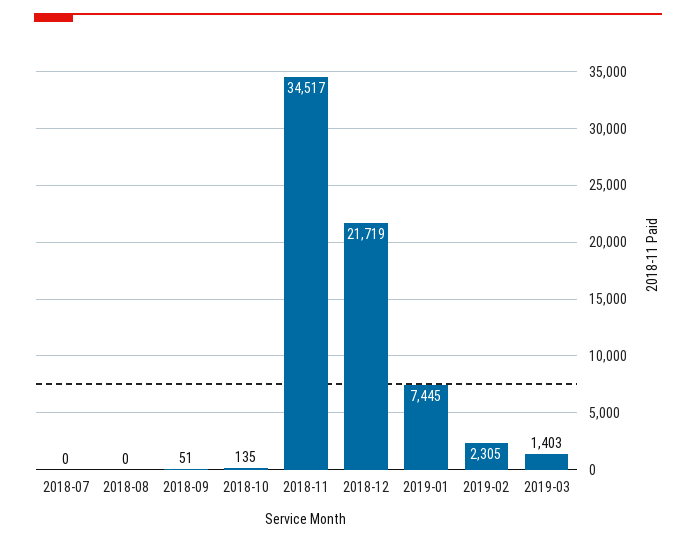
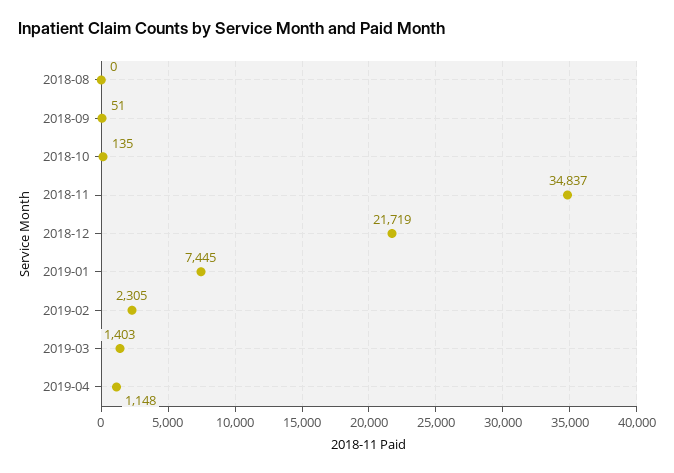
2018-07: 0 -> none
2018-11: 34517 -> 34837
2019-04: none -> 1148

